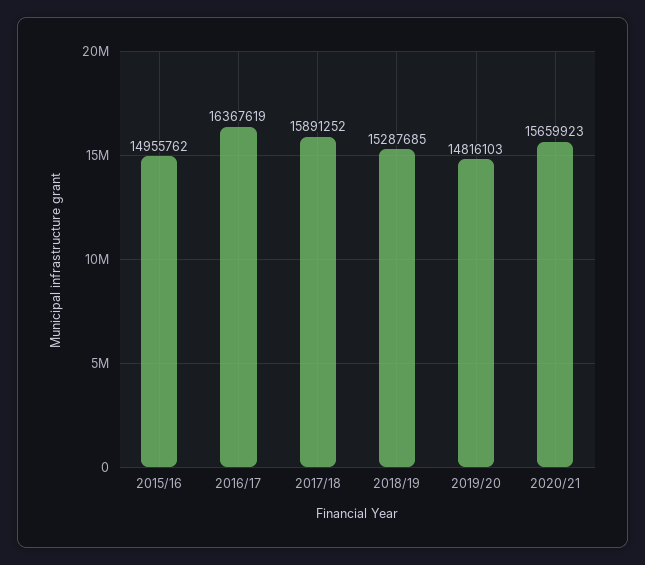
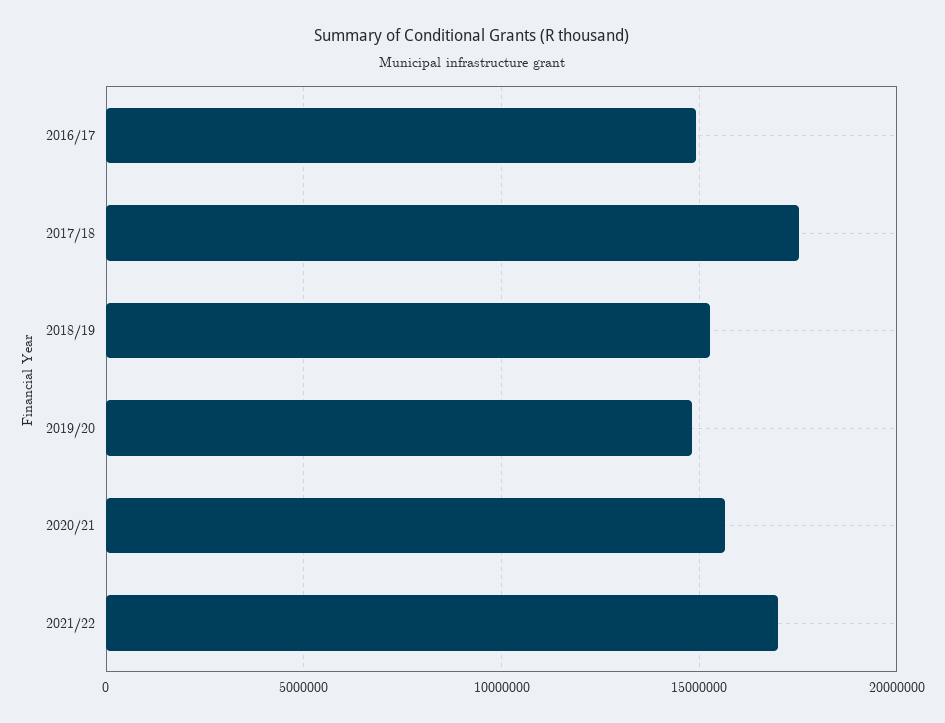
2015/16: 14955762 -> none
2016/17: 16367619 -> 15000000
2017/18: 15891252 -> 17500000
2021/22: none -> 17000000

